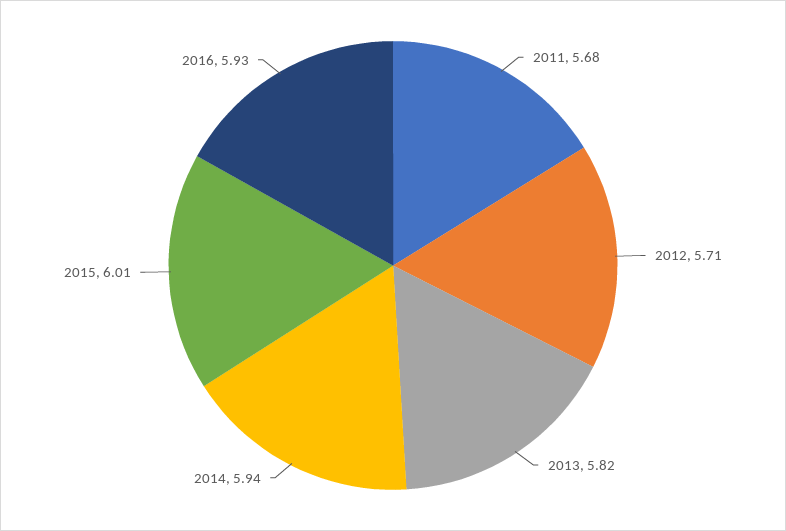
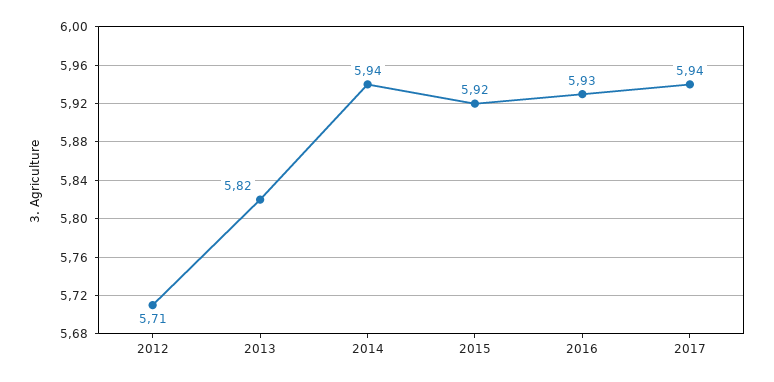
2011: 5.68 -> none
2015: 6.01 -> 5.92
2017: none -> 5.94

